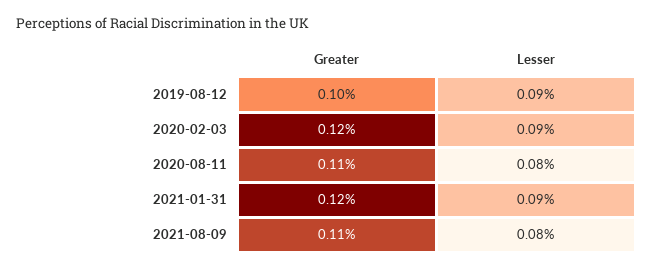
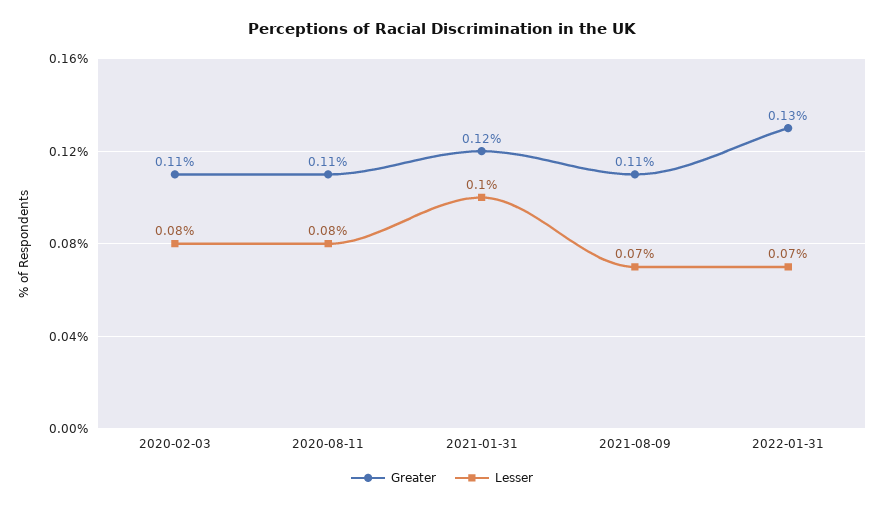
Greater, 2019-08-12: 0.1 -> none
Lesser, 2019-08-12: 0.09 -> none
Greater, 2020-02-03: 0.12 -> 0.11
Lesser, 2020-02-03: 0.09 -> 0.08
Lesser, 2021-01-31: 0.09 -> 0.1
Lesser, 2021-08-09: 0.08 -> 0.07
Greater, 2022-01-31: none -> 0.13
Lesser, 2022-01-31: none -> 0.07

